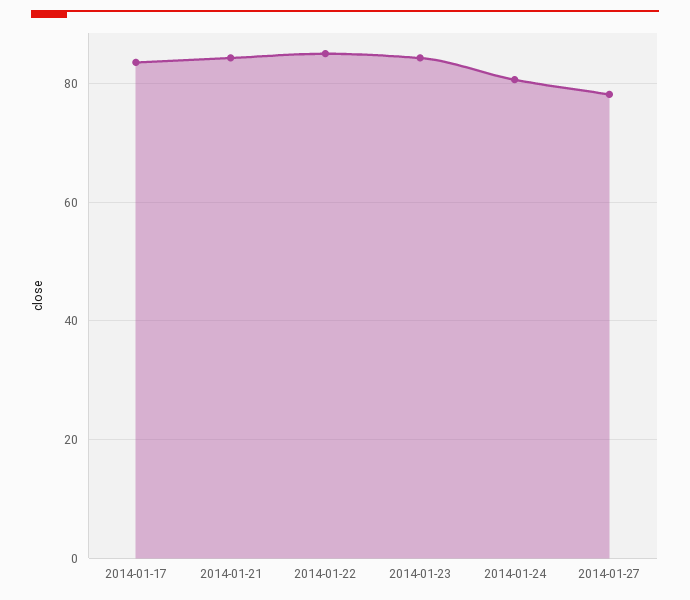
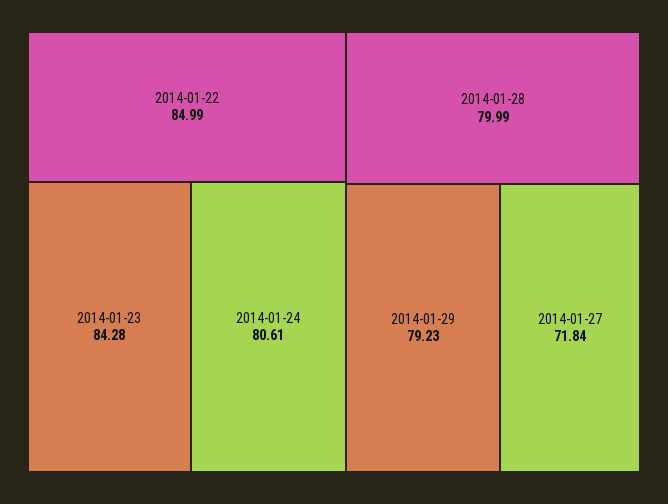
2014-01-17: 84 -> none
2014-01-21: 84 -> none
2014-01-27: 78 -> 71.84
2014-01-28: none -> 79.99
2014-01-29: none -> 79.23

